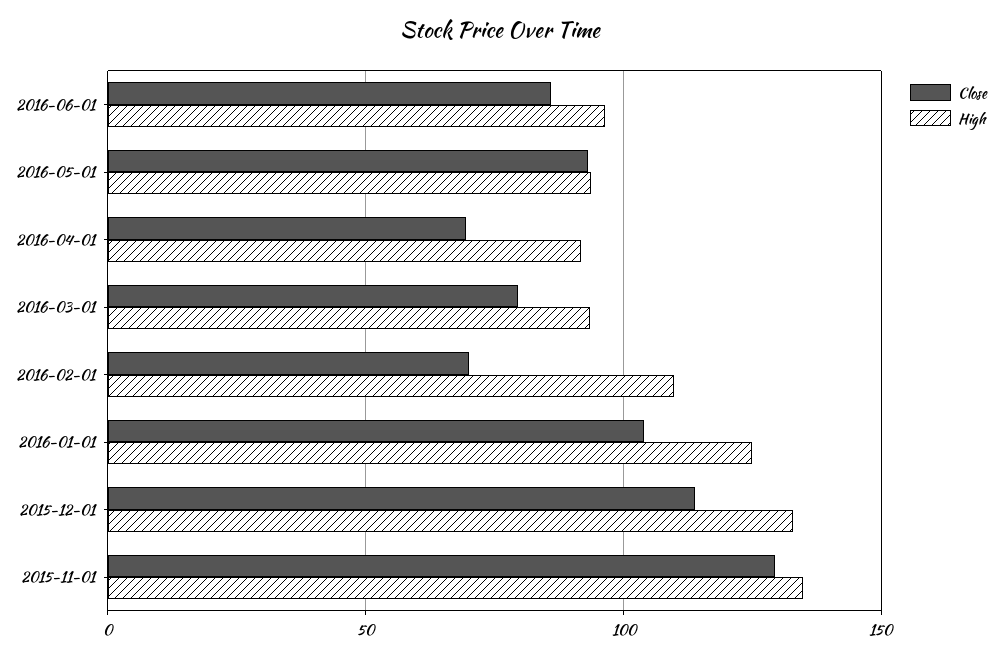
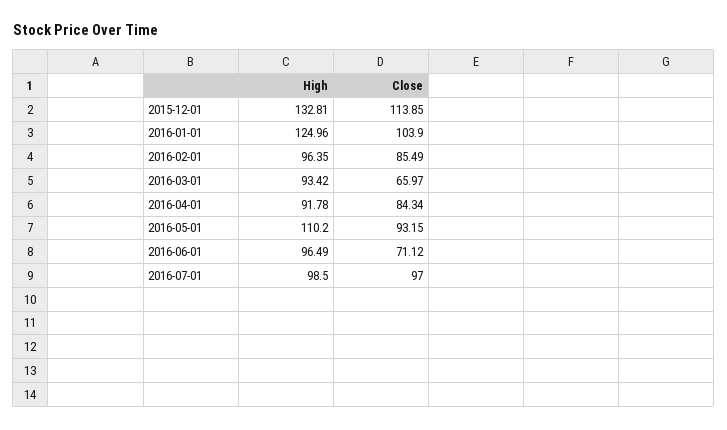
Close, 2016-06-01: 85 -> 71.12
High, 2016-05-01: 95 -> 110.2
Close, 2016-04-01: 70 -> 84.34
Close, 2016-03-01: 80 -> 65.97
Close, 2016-02-01: 70 -> 85.49
High, 2016-02-01: 110 -> 96.35
Close, 2015-11-01: 130 -> none
High, 2015-11-01: 135 -> none
High, 2016-07-01: none -> 98.5
Close, 2016-07-01: none -> 97

